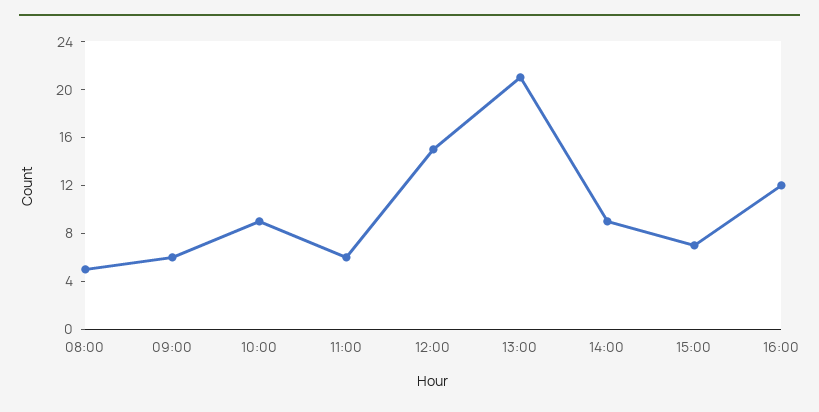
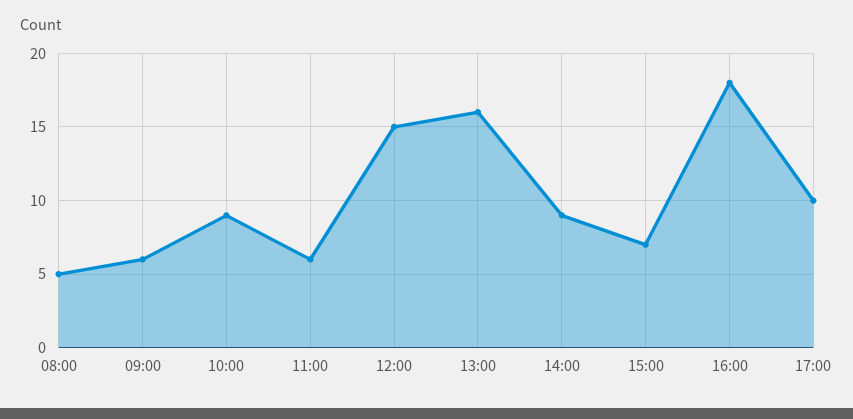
13:00: 21 -> 16
16:00: 12 -> 18
17:00: none -> 10

